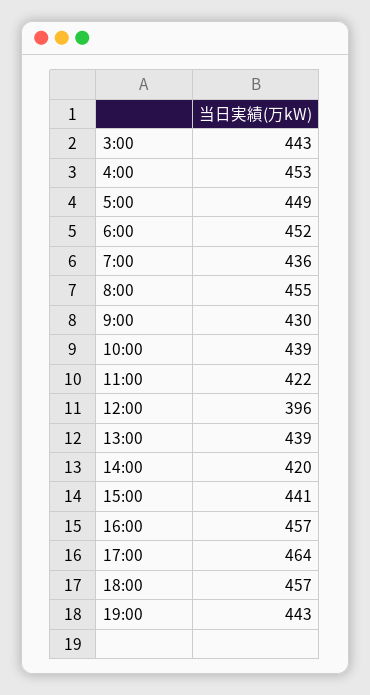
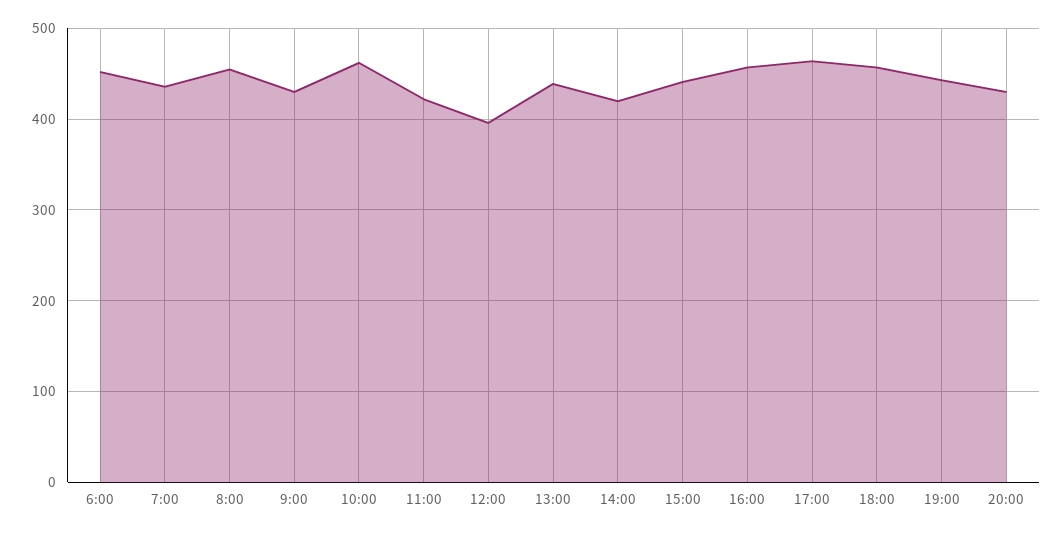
3:00: 443 -> none
4:00: 453 -> none
5:00: 449 -> none
10:00: 439 -> 460
20:00: none -> 430

